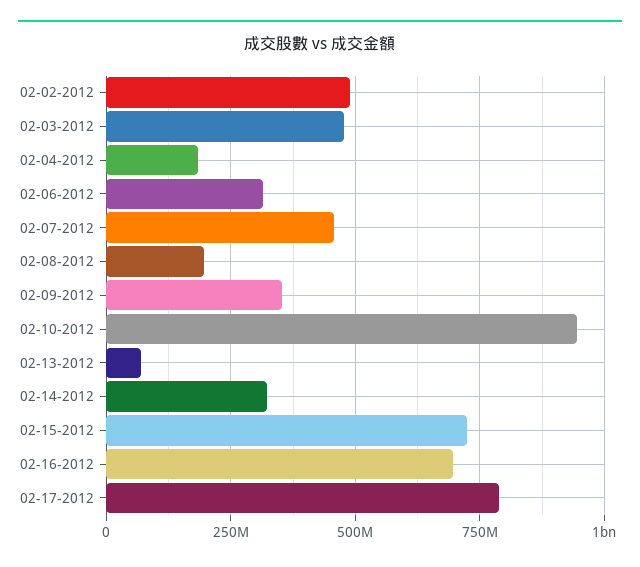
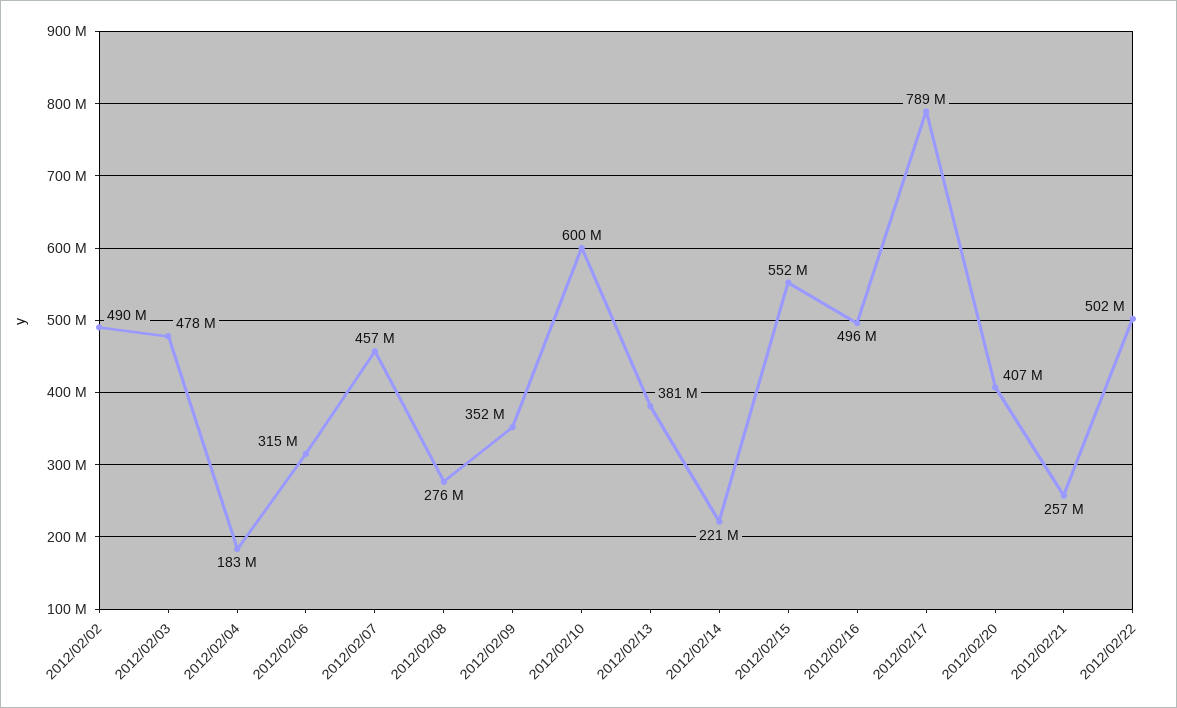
02-08-2012: 200000000 -> 276000000
02-10-2012: 950000000 -> 600000000
02-13-2012: 75000000 -> 381000000
02-14-2012: 325000000 -> 221000000
02-15-2012: 725000000 -> 552000000
02-16-2012: 700000000 -> 496000000
2012/02/20: none -> 407000000
2012/02/21: none -> 257000000
2012/02/22: none -> 502000000

